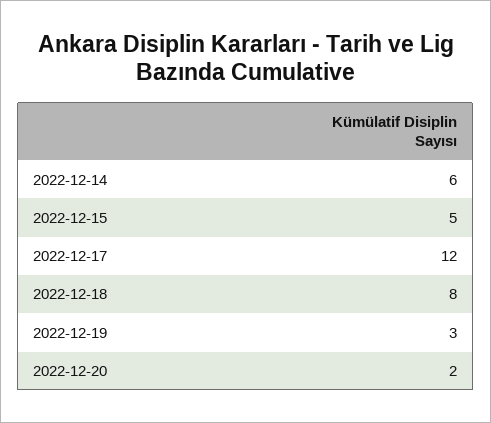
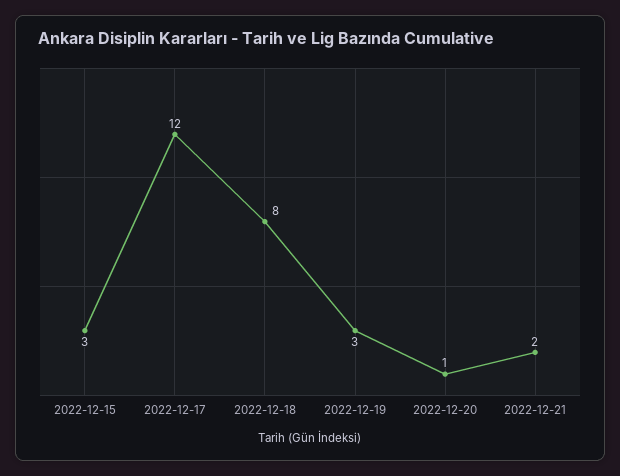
2022-12-14: 6 -> none
2022-12-15: 5 -> 3
2022-12-20: 2 -> 1
2022-12-21: none -> 2

